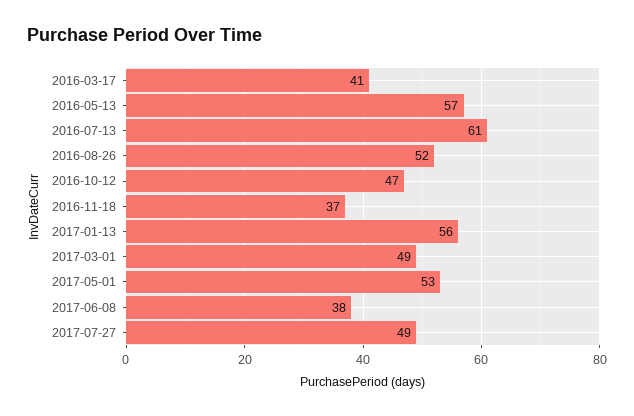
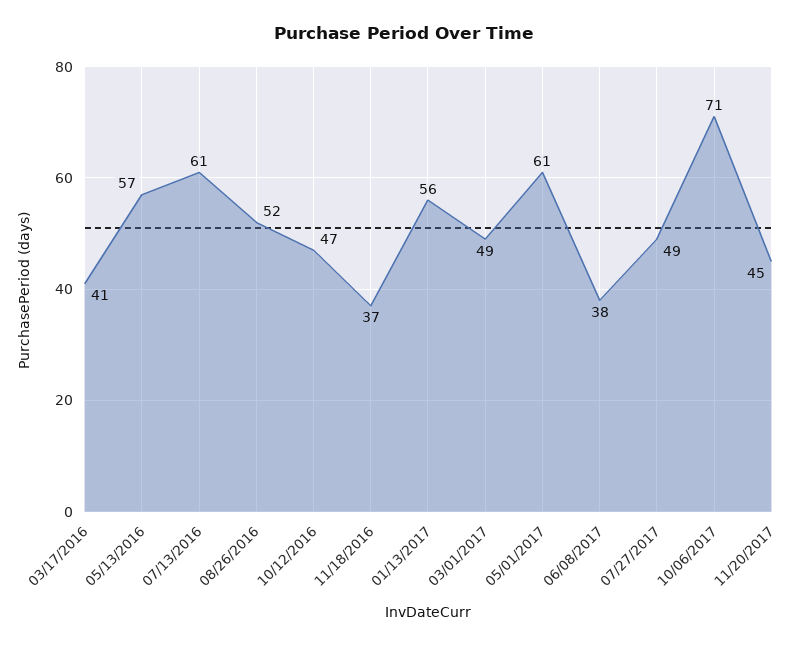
2017-05-01: 53 -> 61
10/06/2017: none -> 71
11/20/2017: none -> 45

